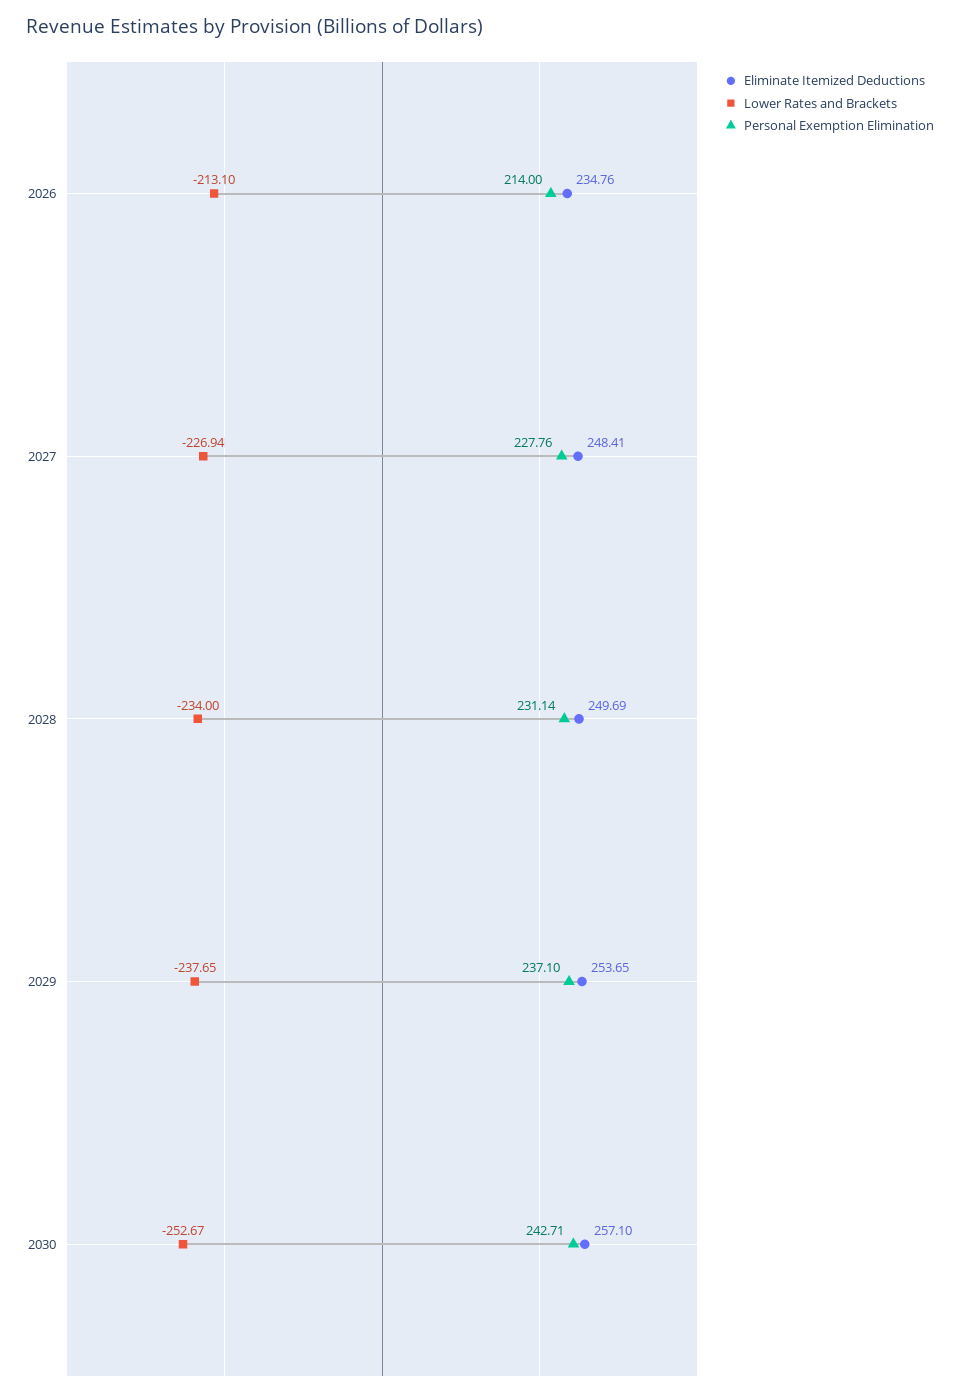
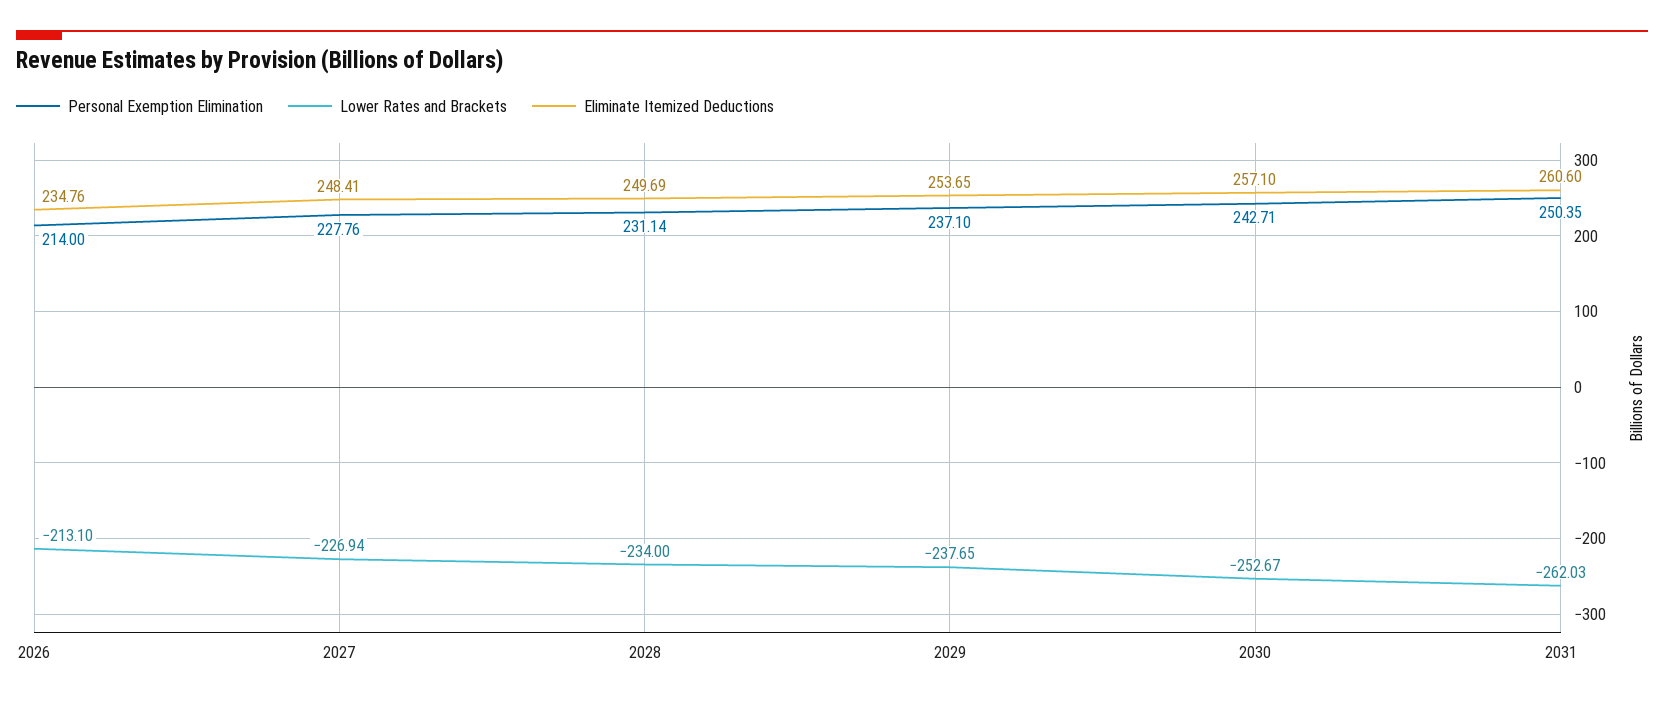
Personal Exemption Elimination, 2031: none -> 250.35
Lower Rates and Brackets, 2031: none -> -262.03
Eliminate Itemized Deductions, 2031: none -> 260.6

